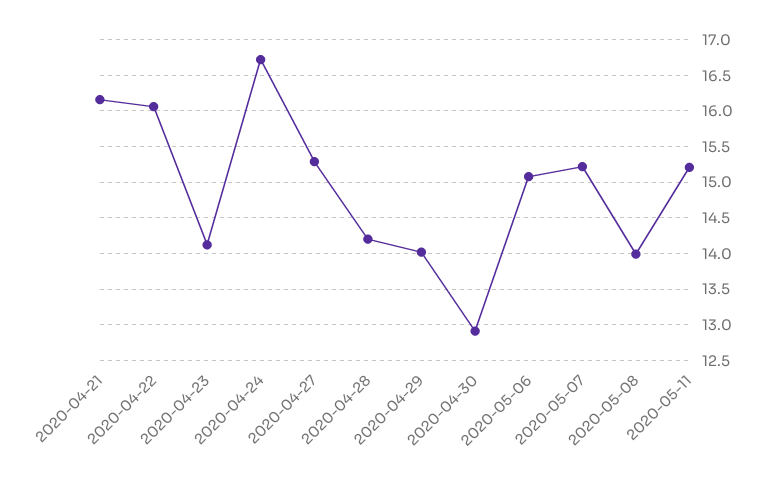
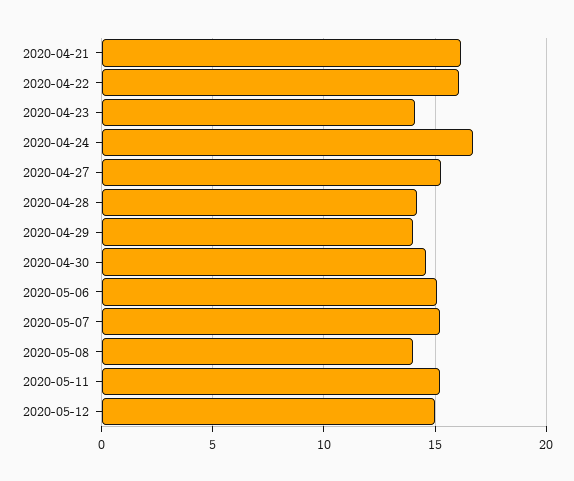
2020-04-30: 12.9 -> 14.5
2020-05-12: none -> 15

